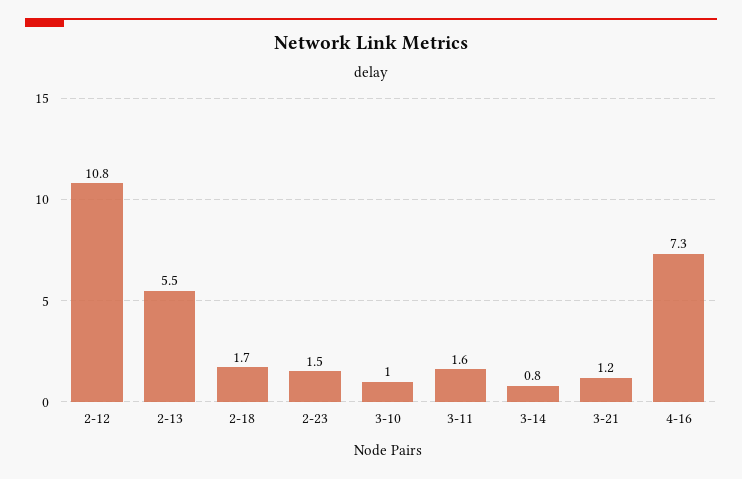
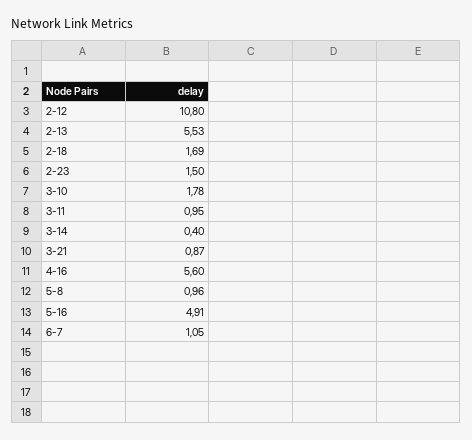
3-10: 1 -> 1.78
3-11: 1.6 -> 0.95
3-14: 0.8 -> 0.4
3-21: 1.2 -> 0.87
4-16: 7.3 -> 5.6
5-8: none -> 0.96
5-16: none -> 4.91
6-7: none -> 1.05

